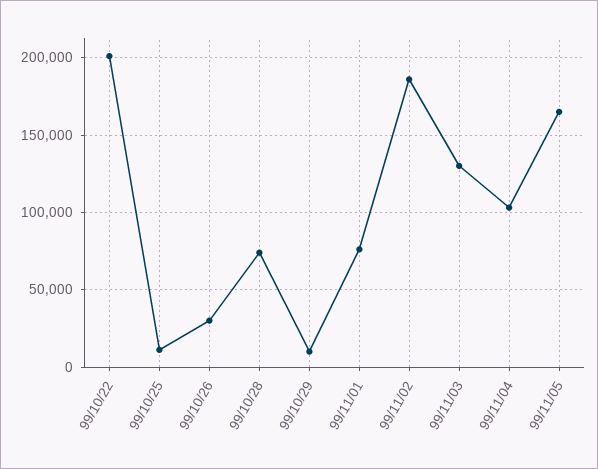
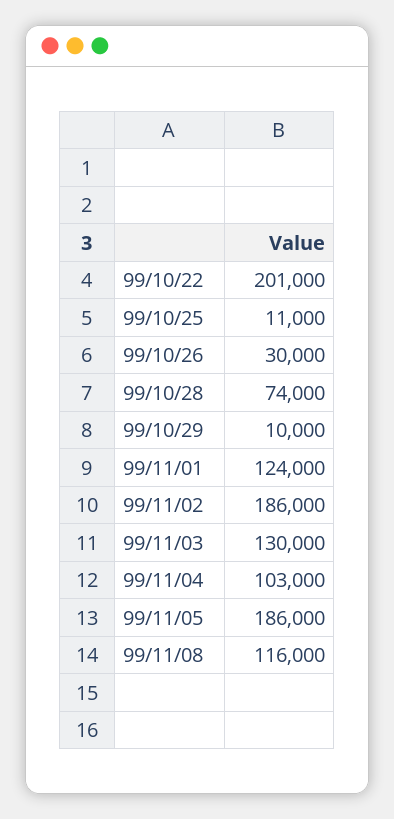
99/11/01: 75000 -> 124000
99/11/05: 165000 -> 186000
99/11/08: none -> 116000

